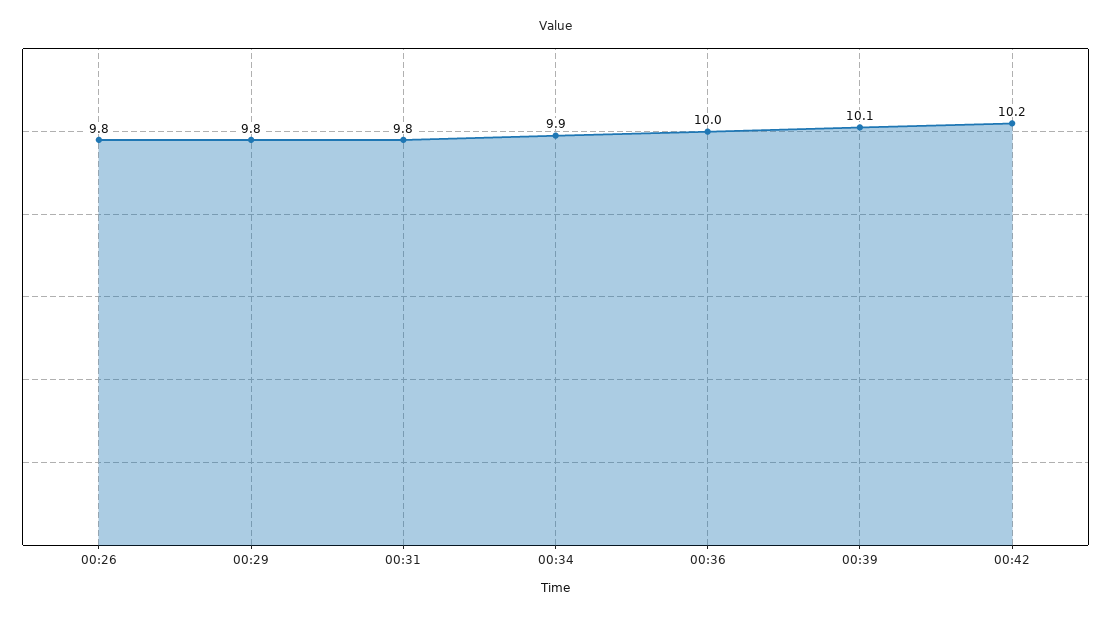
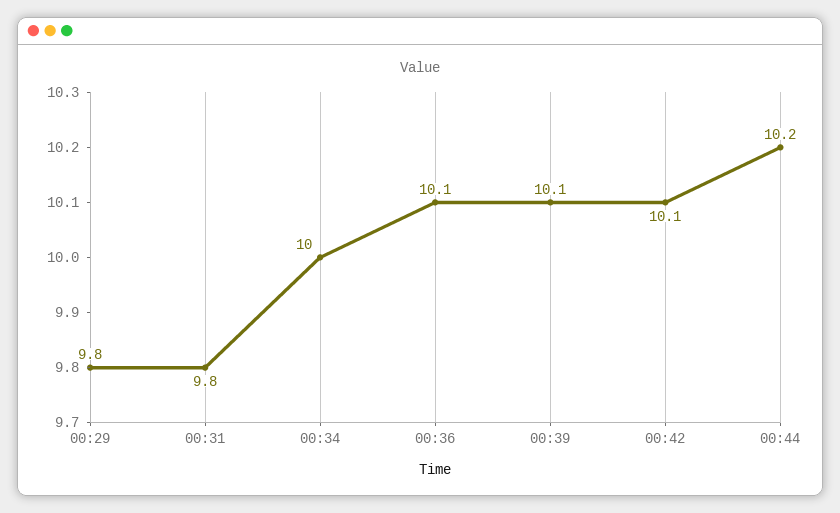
00:26: 9.8 -> none
00:34: 9.9 -> 10
00:36: 10 -> 10.1
00:42: 10.2 -> 10.1
00:44: none -> 10.2

